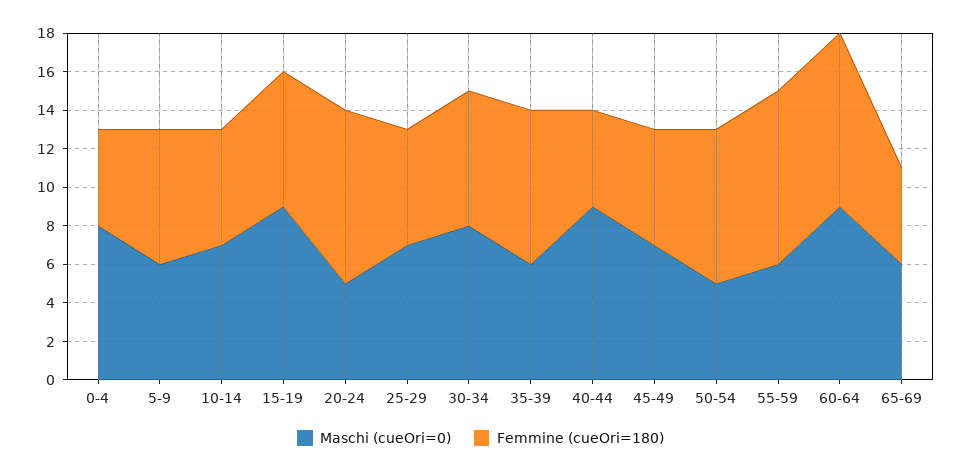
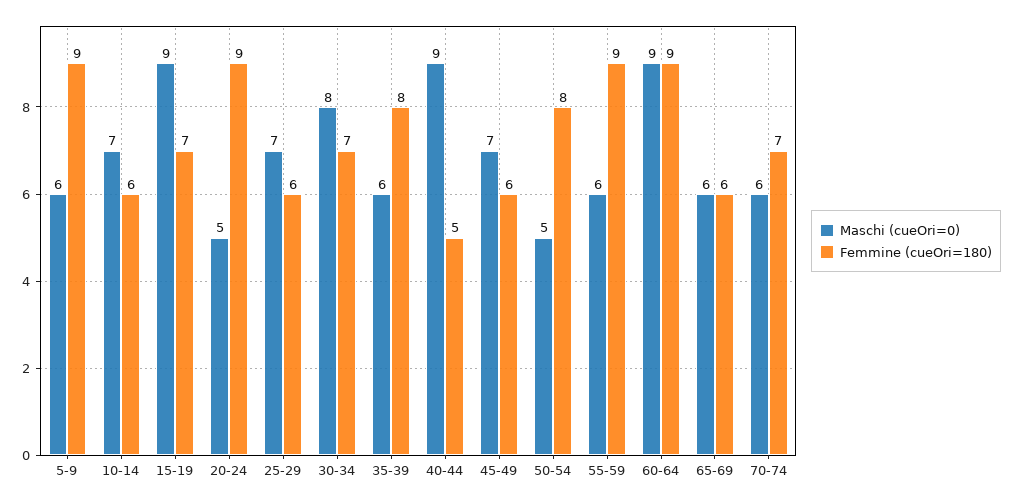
Maschi (cueOri=0), 0-4: 8 -> none
Femmine (cueOri=180), 0-4: 5 -> none
Femmine (cueOri=180), 5-9: 7 -> 9
Femmine (cueOri=180), 65-69: 5 -> 6
Maschi (cueOri=0), 70-74: none -> 6
Femmine (cueOri=180), 70-74: none -> 7

